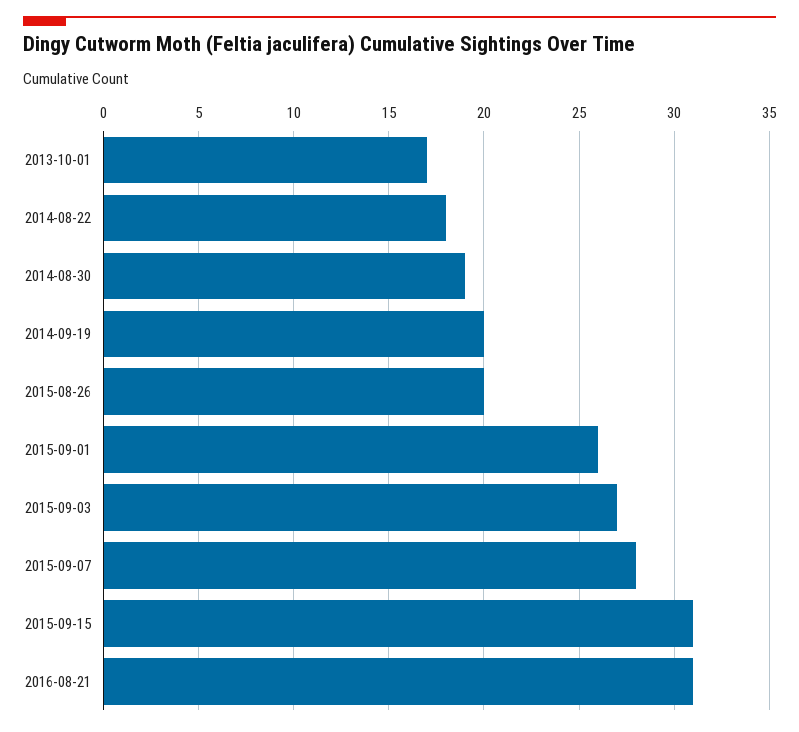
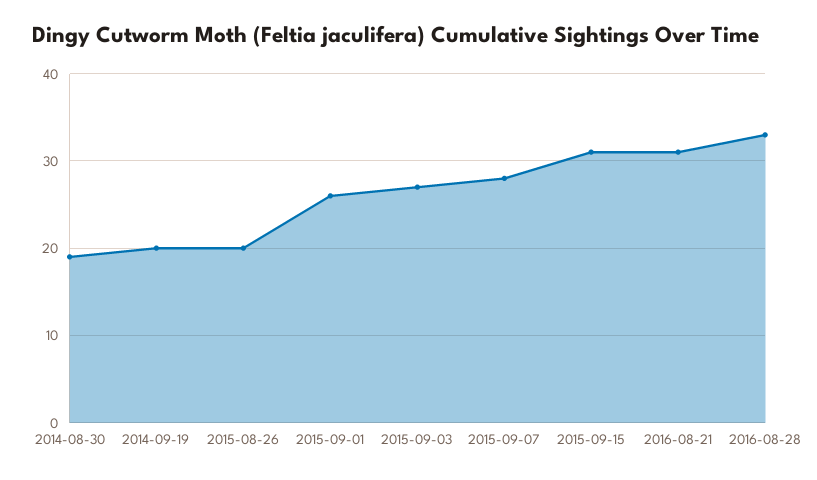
2013-10-01: 17 -> none
2014-08-22: 18 -> none
2016-08-28: none -> 33

